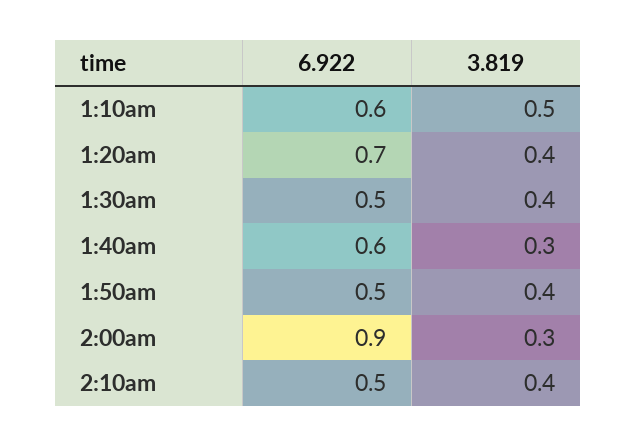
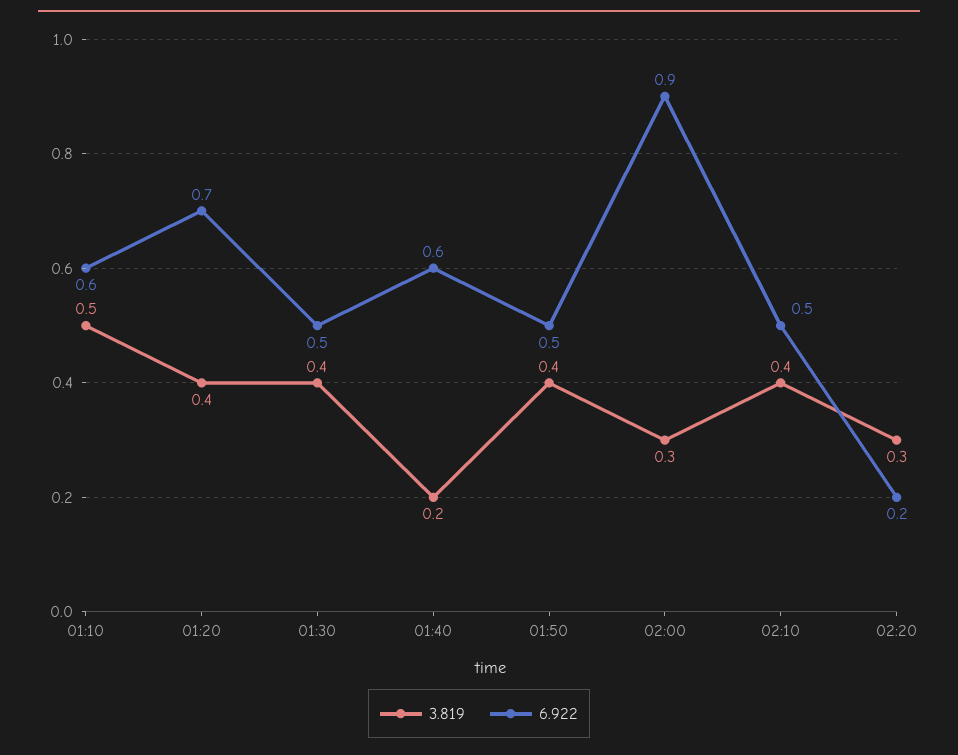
3.819, 1:40am: 0.3 -> 0.2
3.819, 02:20: none -> 0.3
6.922, 02:20: none -> 0.2

